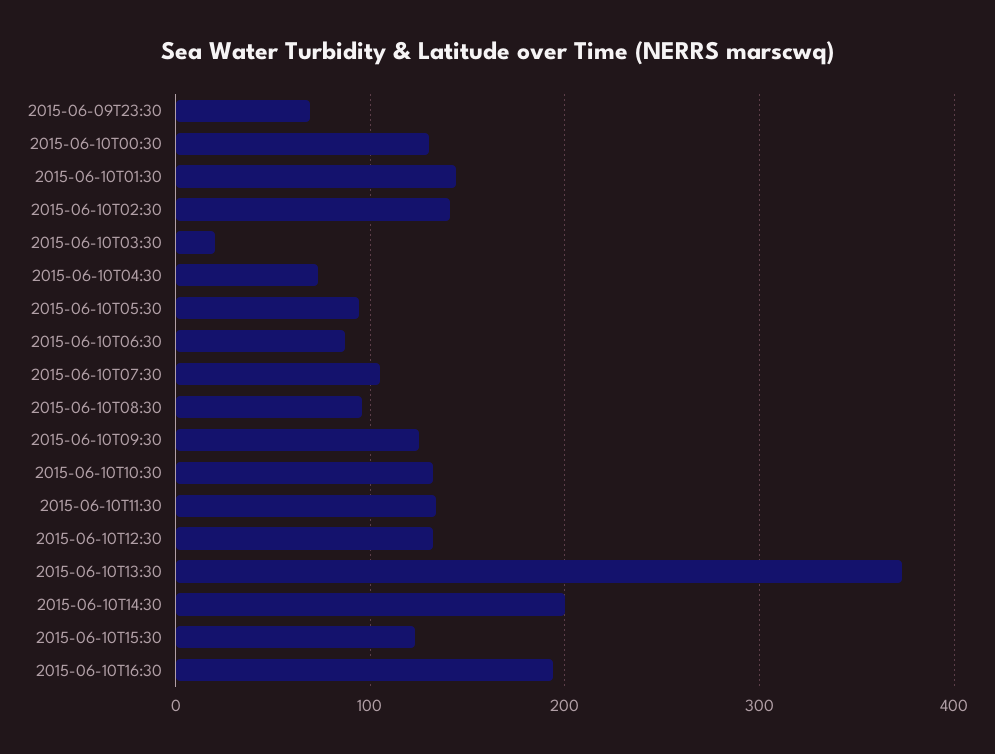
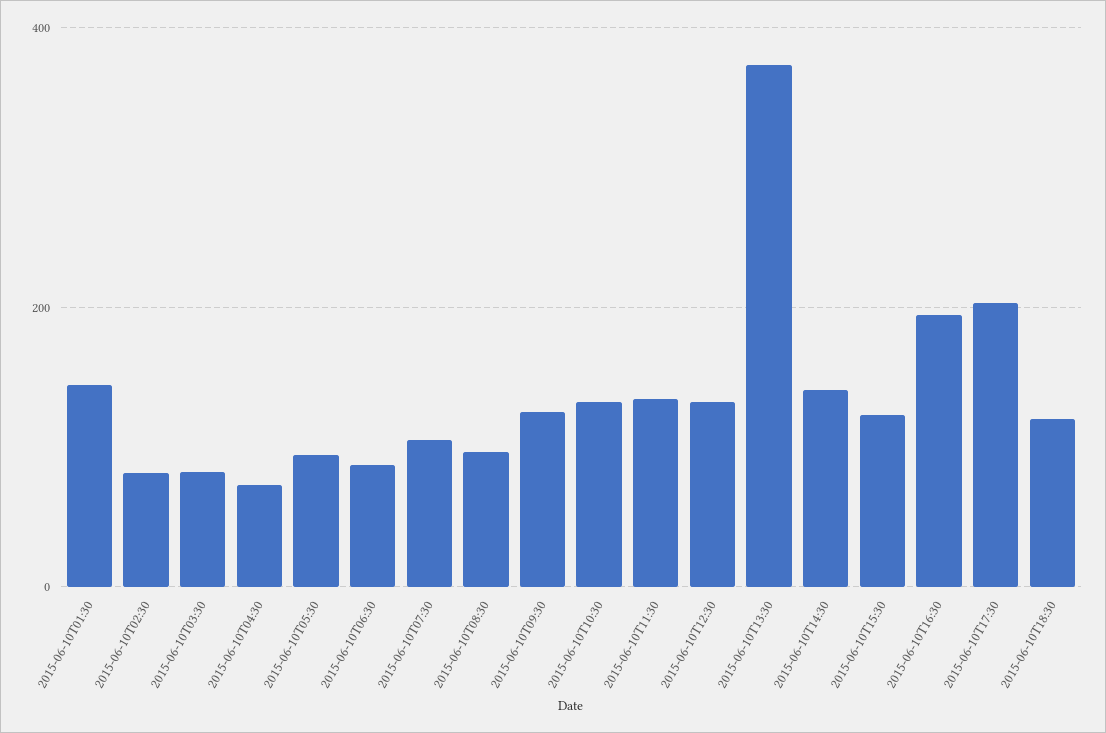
2015-06-09T23:30: 70 -> none
2015-06-10T00:30: 130 -> none
2015-06-10T02:30: 140 -> 80
2015-06-10T03:30: 20 -> 80
2015-06-10T14:30: 200 -> 140
2015-06-10T17:30: none -> 200
2015-06-10T18:30: none -> 120

